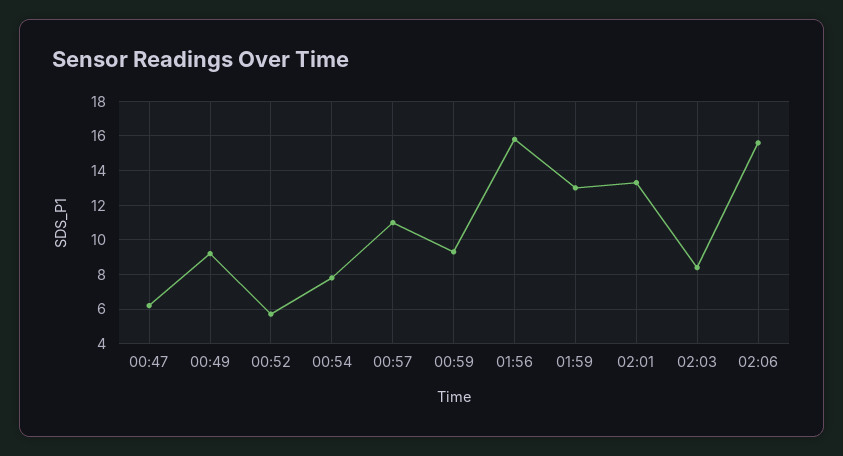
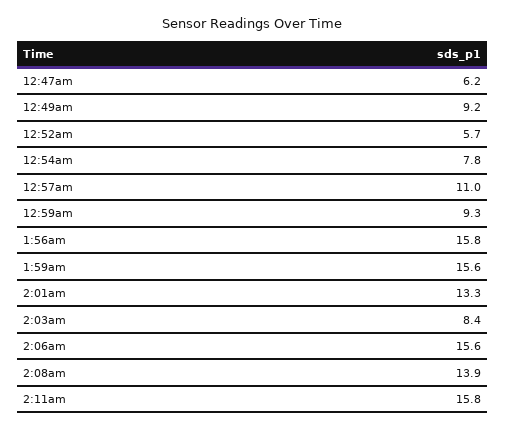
01:59: 13 -> 15.6
2:08am: none -> 13.9
2:11am: none -> 15.8

